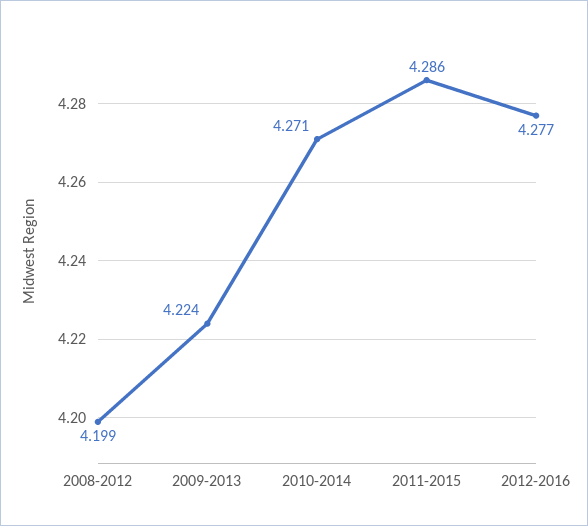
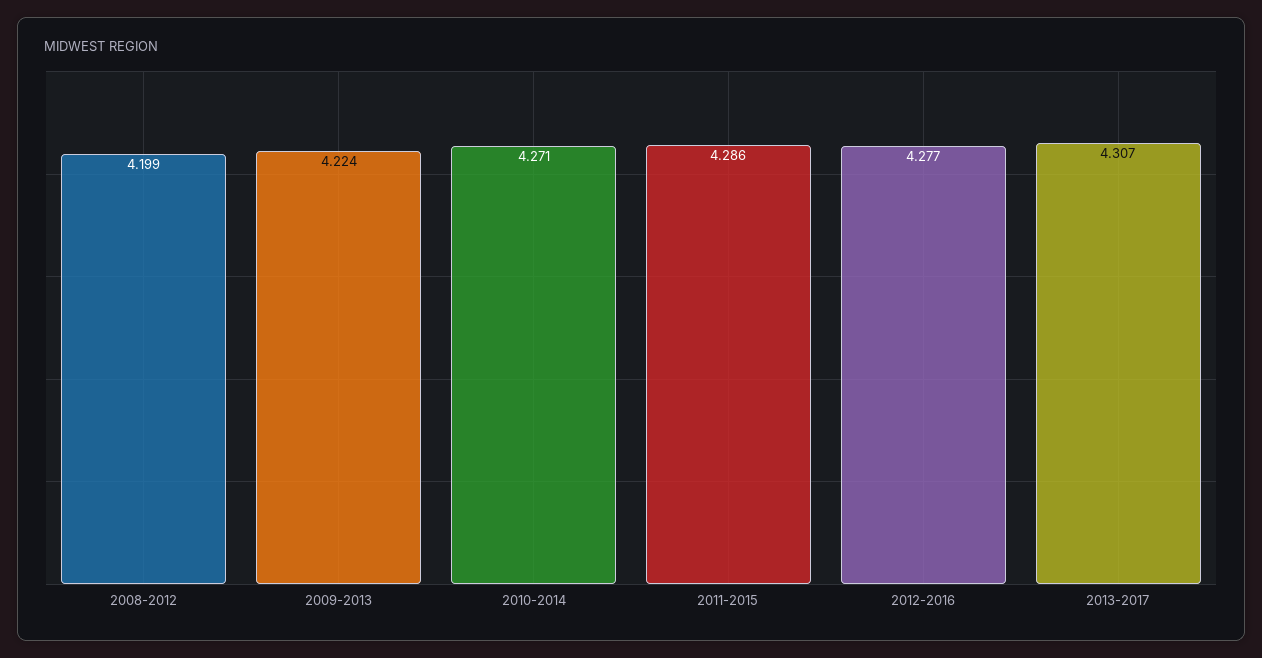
2013-2017: none -> 4.307

